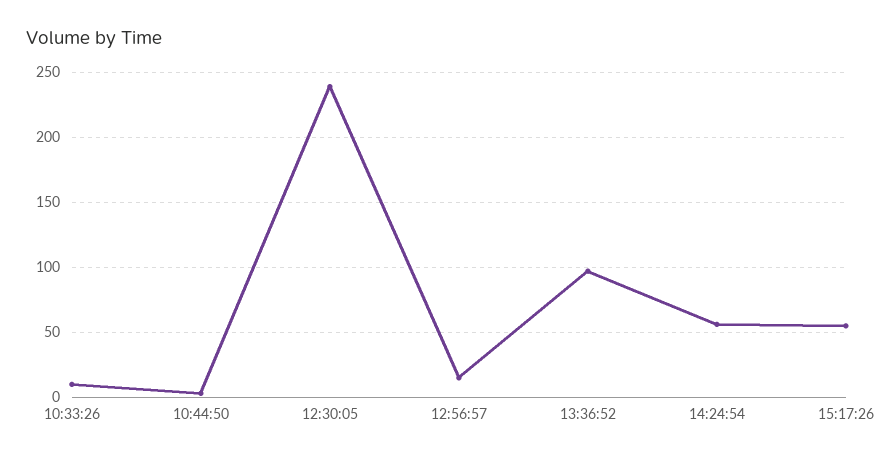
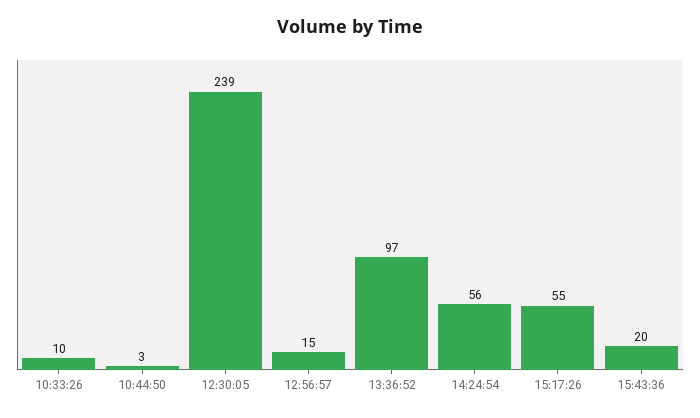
15:43:36: none -> 20

